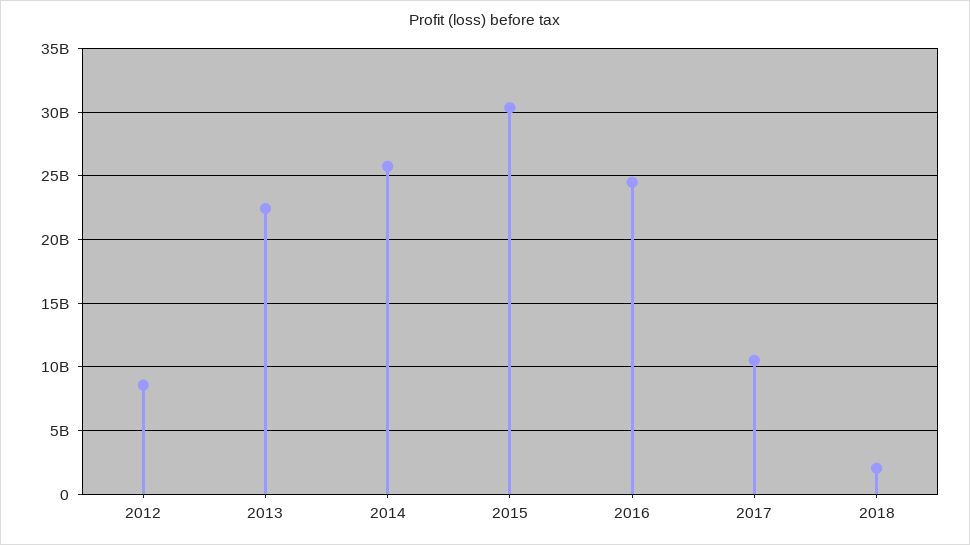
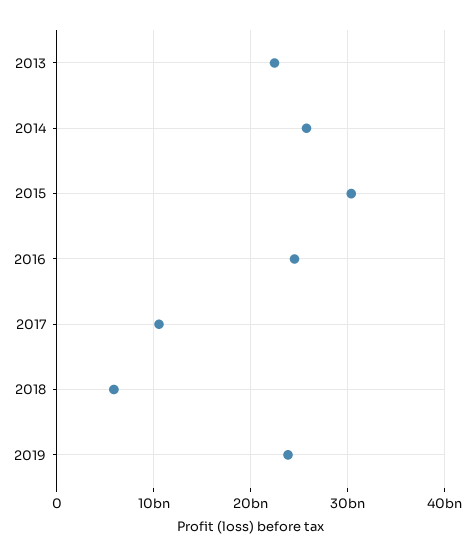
2012: 8500000000 -> none
2018: 2000000000 -> 6000000000
2019: none -> 24000000000

